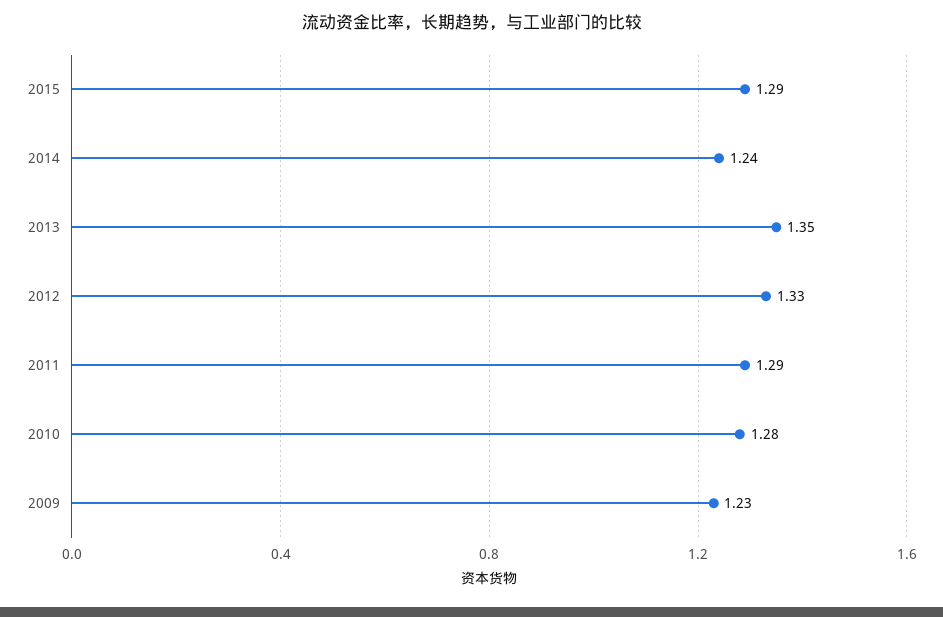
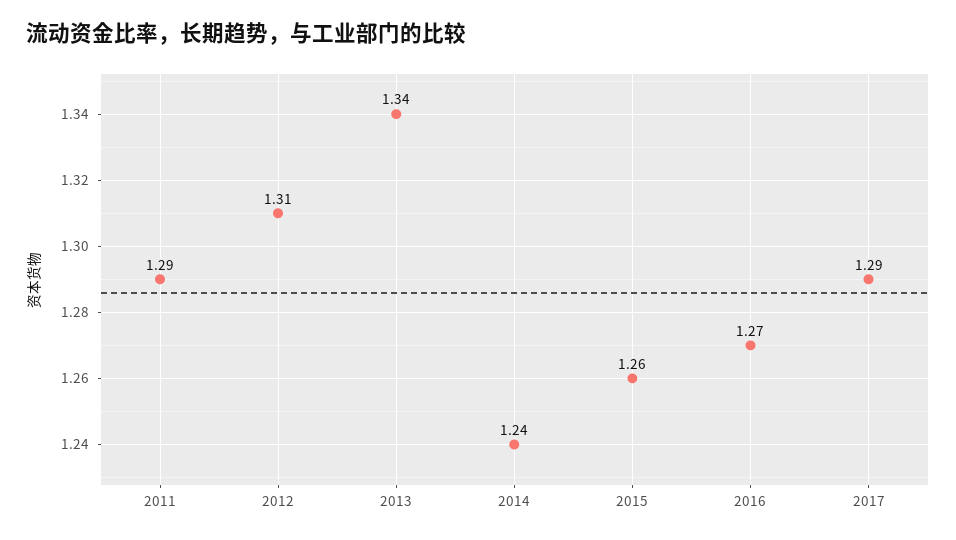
2015: 1.29 -> 1.26
2013: 1.35 -> 1.34
2012: 1.33 -> 1.31
2010: 1.28 -> none
2009: 1.23 -> none
2016: none -> 1.27
2017: none -> 1.29

